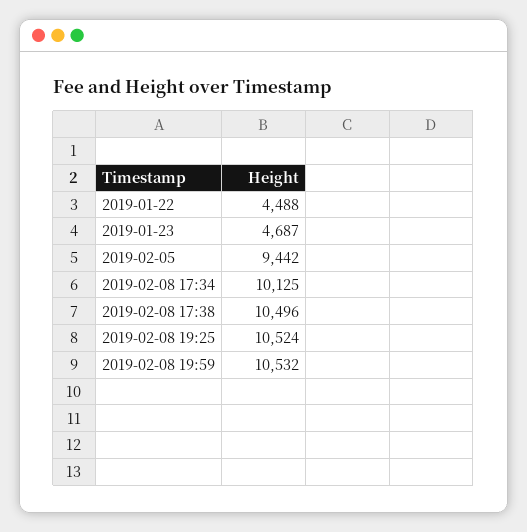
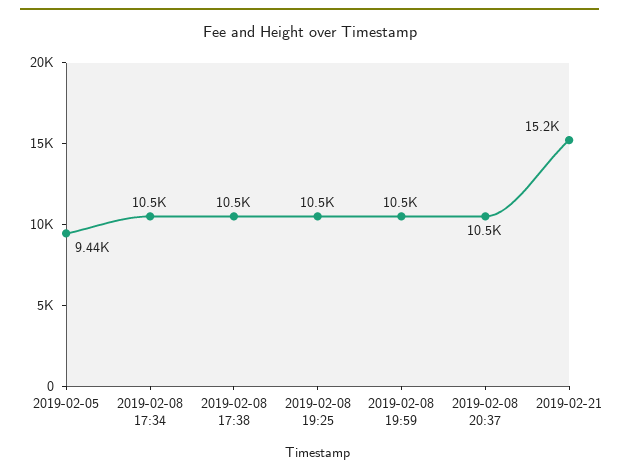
2019-01-22: 4488 -> none
2019-01-23: 4687 -> none
2019-02-08 17:34: 10125 -> 10500
2019-02-08 20:37: none -> 10500
2019-02-21: none -> 15200

